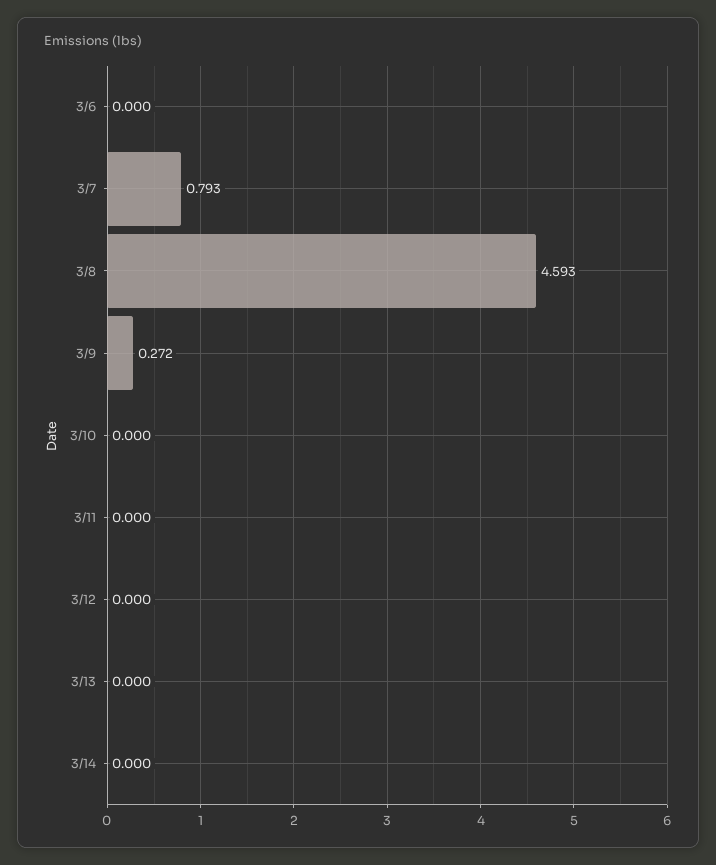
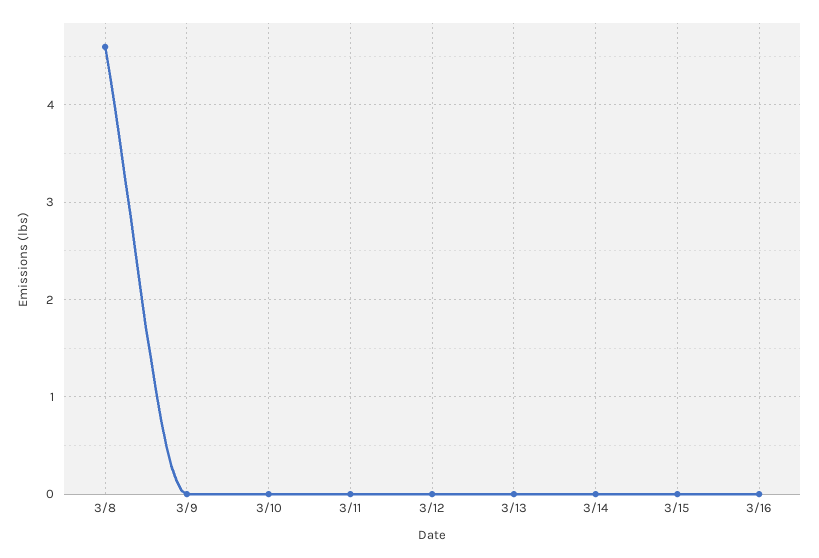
3/6: 0 -> none
3/7: 0.793 -> none
3/9: 0.272 -> 0
3/15: none -> 0
3/16: none -> 0

